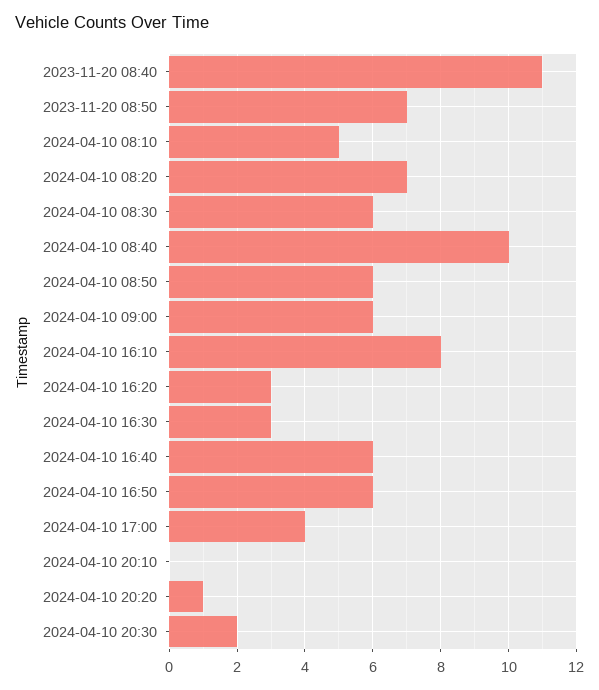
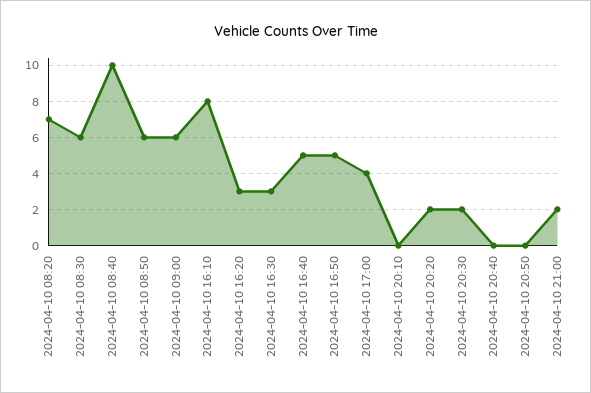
2023-11-20 08:40: 11 -> none
2023-11-20 08:50: 7 -> none
2024-04-10 08:10: 5 -> none
2024-04-10 16:40: 6 -> 5
2024-04-10 16:50: 6 -> 5
2024-04-10 20:20: 1 -> 2
2024-04-10 20:40: none -> 0
2024-04-10 20:50: none -> 0
2024-04-10 21:00: none -> 2

